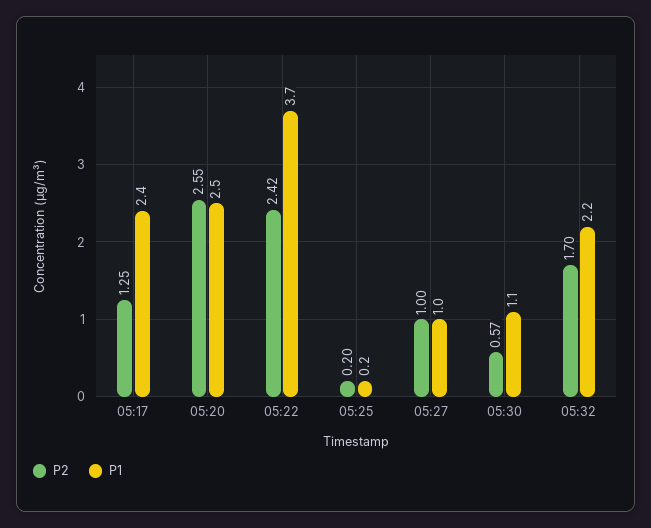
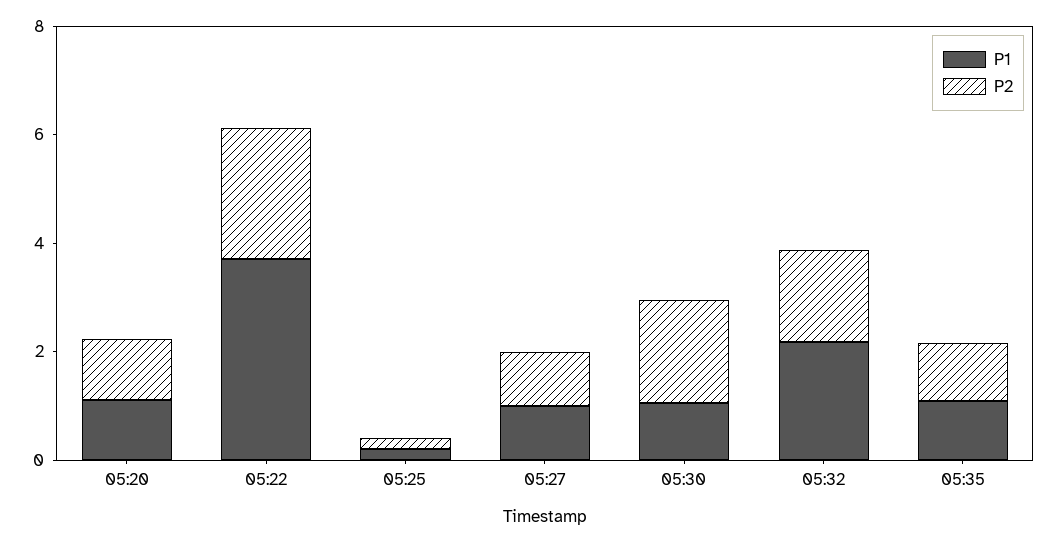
P2, 05:17: 1.25 -> none
P1, 05:17: 2.4 -> none
P2, 05:20: 2.55 -> 1
P1, 05:20: 2.5 -> 1
P2, 05:30: 0.57 -> 2
P1, 05:35: none -> 1
P2, 05:35: none -> 1

